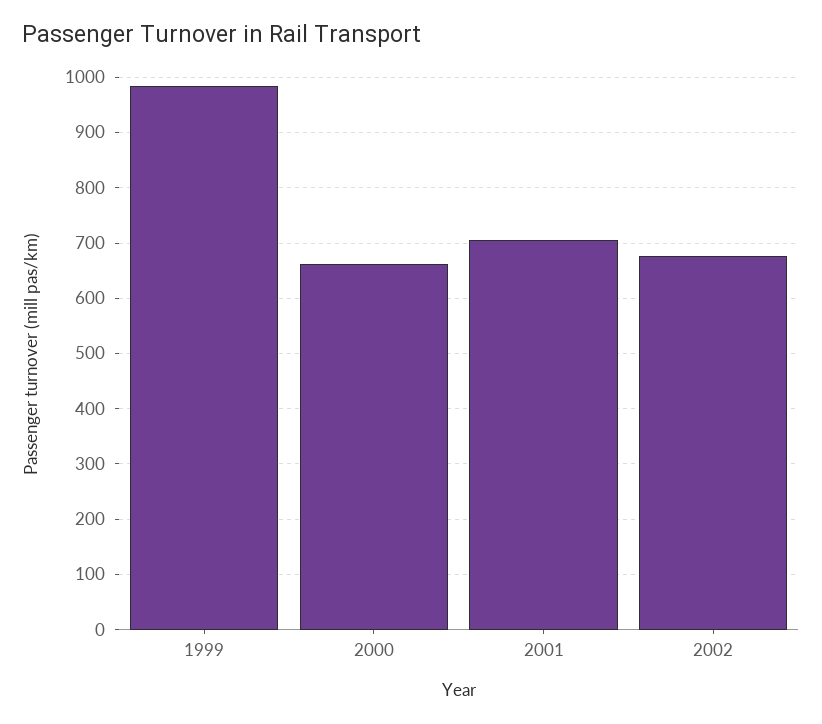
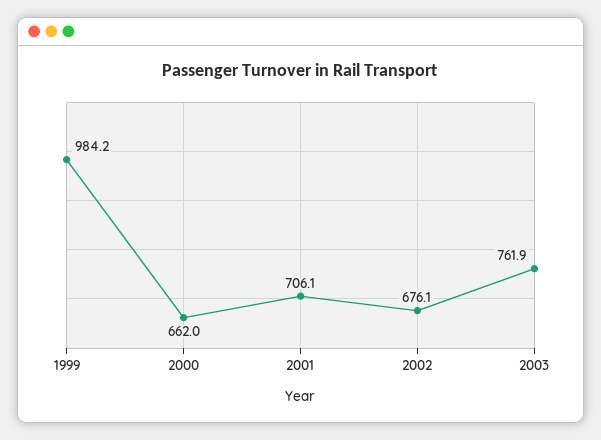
2003: none -> 761.9

